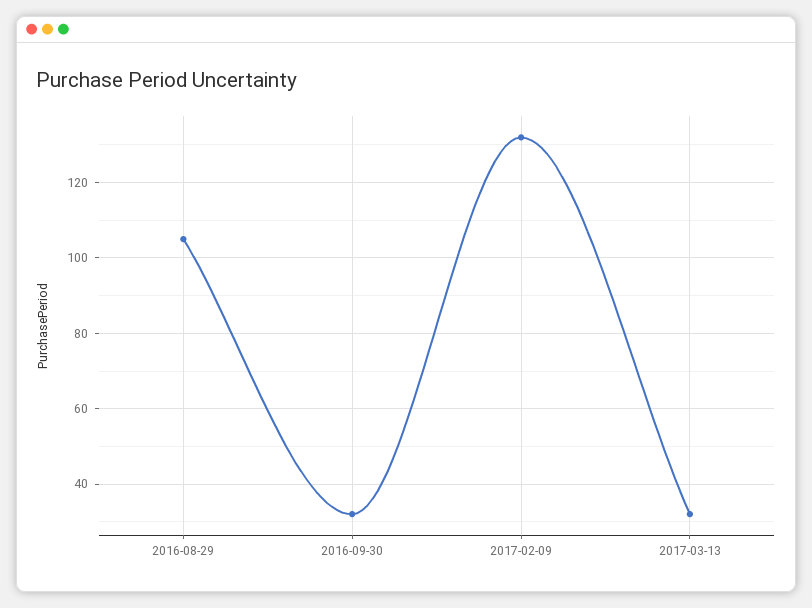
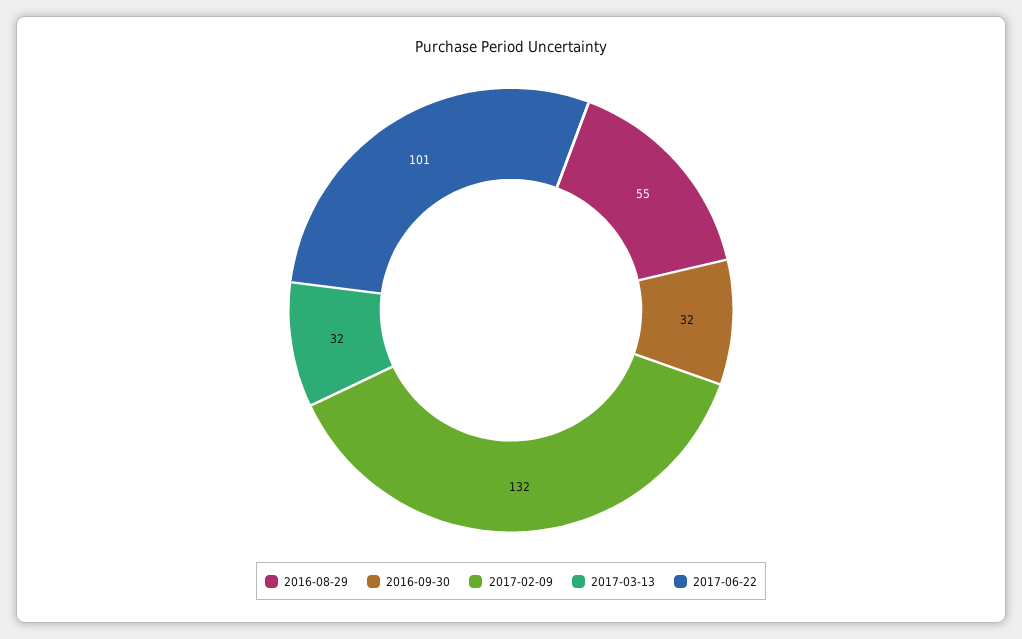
2016-08-29: 105 -> 55
2017-06-22: none -> 101

